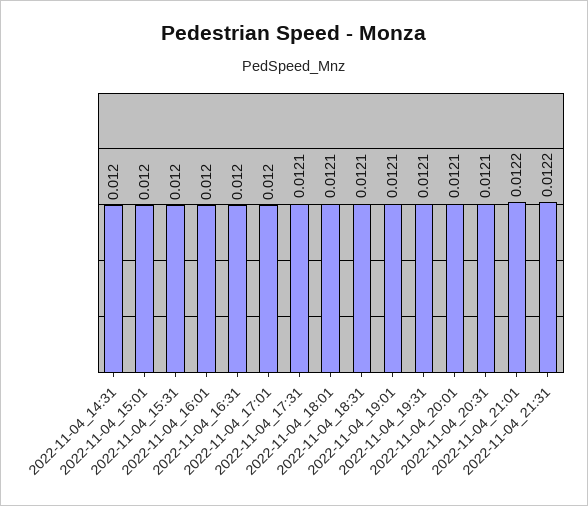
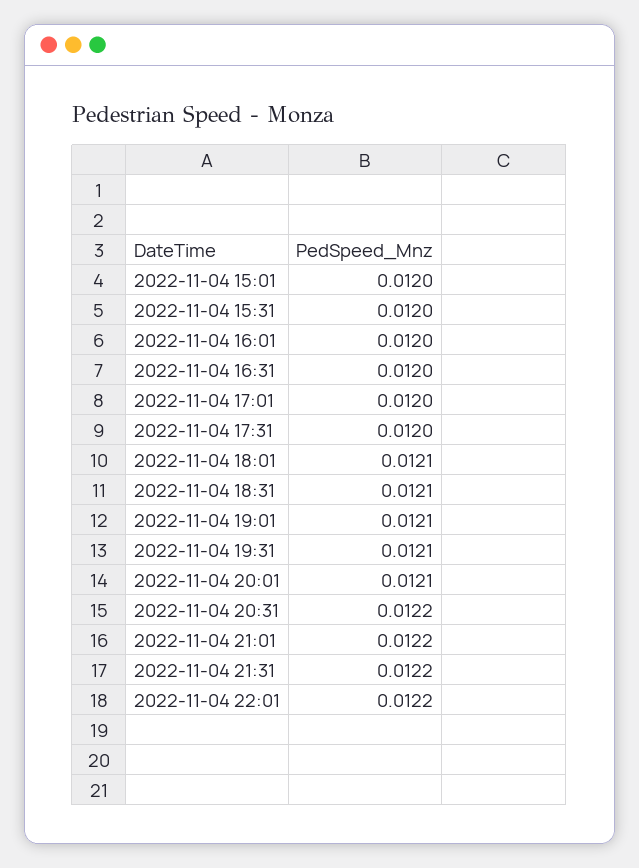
2022-11-04_14:31: 0.012 -> none
2022-11-04_17:31: 0.0121 -> 0.012
2022-11-04_20:31: 0.0121 -> 0.0122
2022-11-04 22:01: none -> 0.0122

